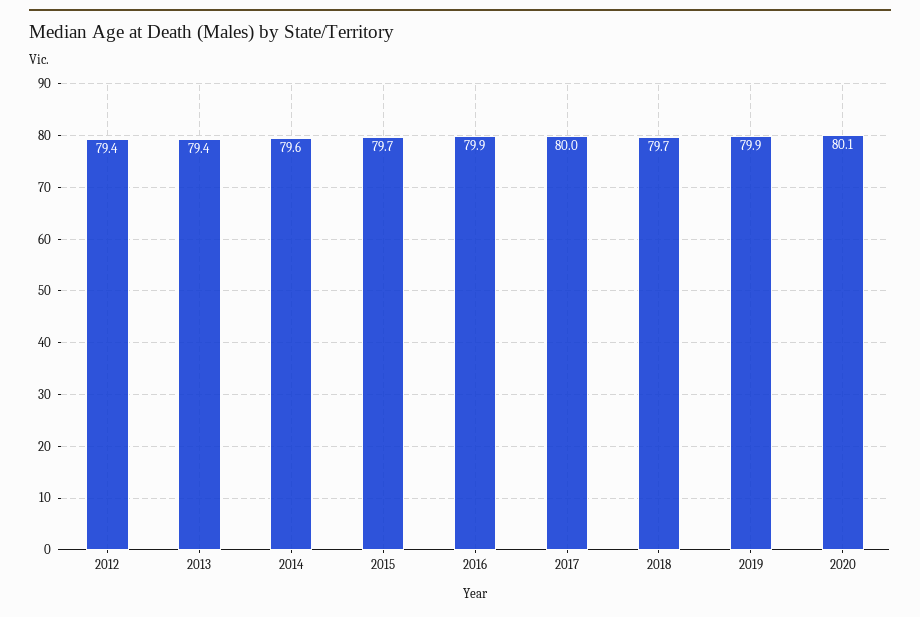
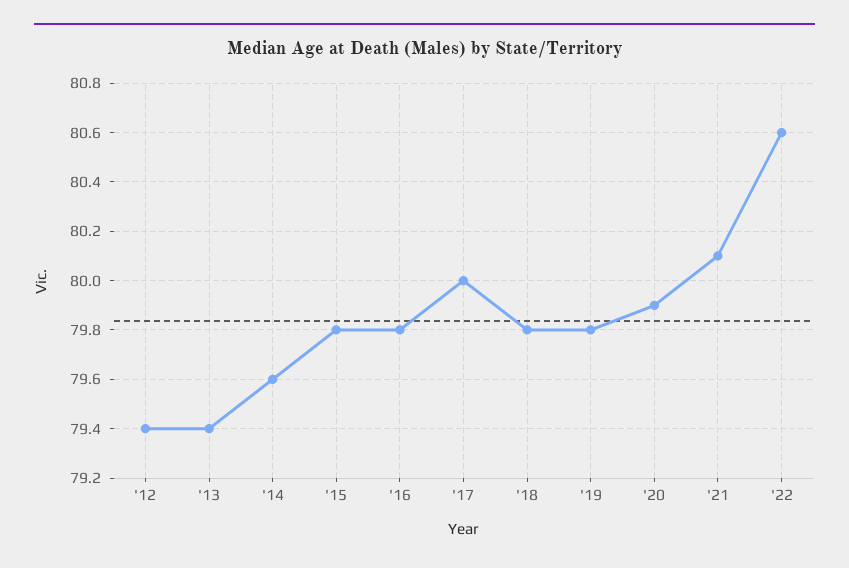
2015: 79.7 -> 79.8
2016: 79.9 -> 79.8
2018: 79.7 -> 79.8
2019: 79.9 -> 79.8
2020: 80.1 -> 79.9
'21: none -> 80.1
'22: none -> 80.6

